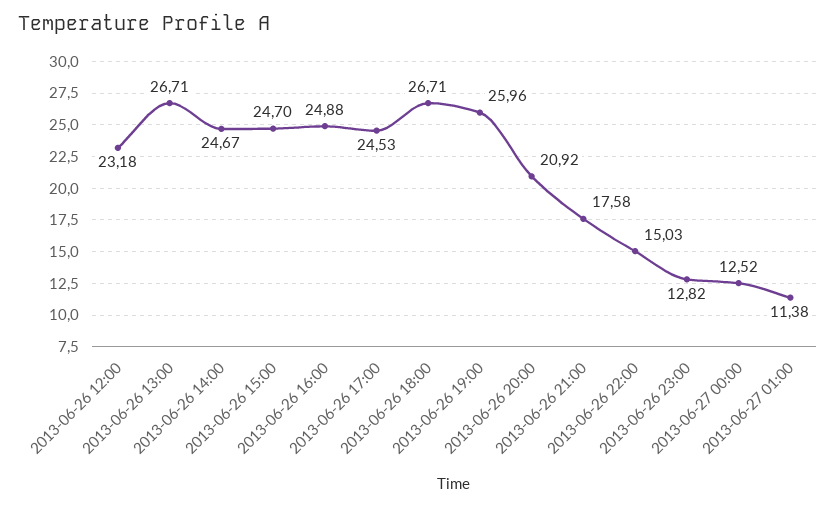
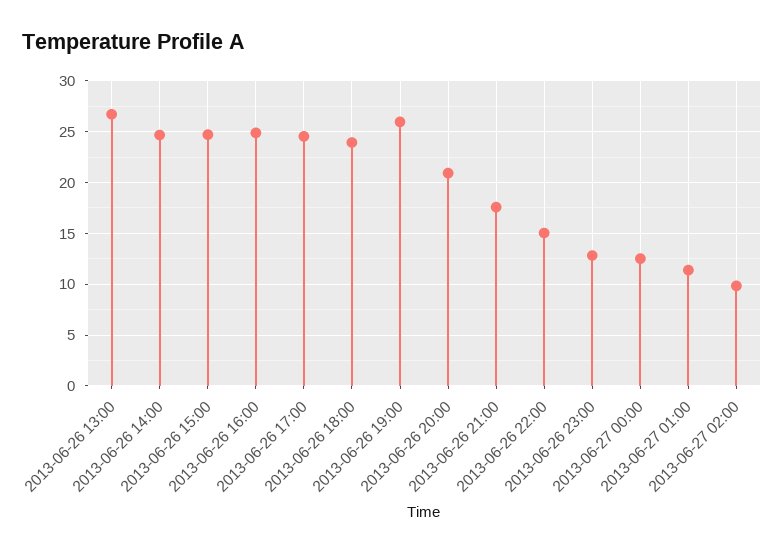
2013-06-26 12:00: 23.18 -> none
2013-06-26 18:00: 26.71 -> 24
2013-06-27 02:00: none -> 10

